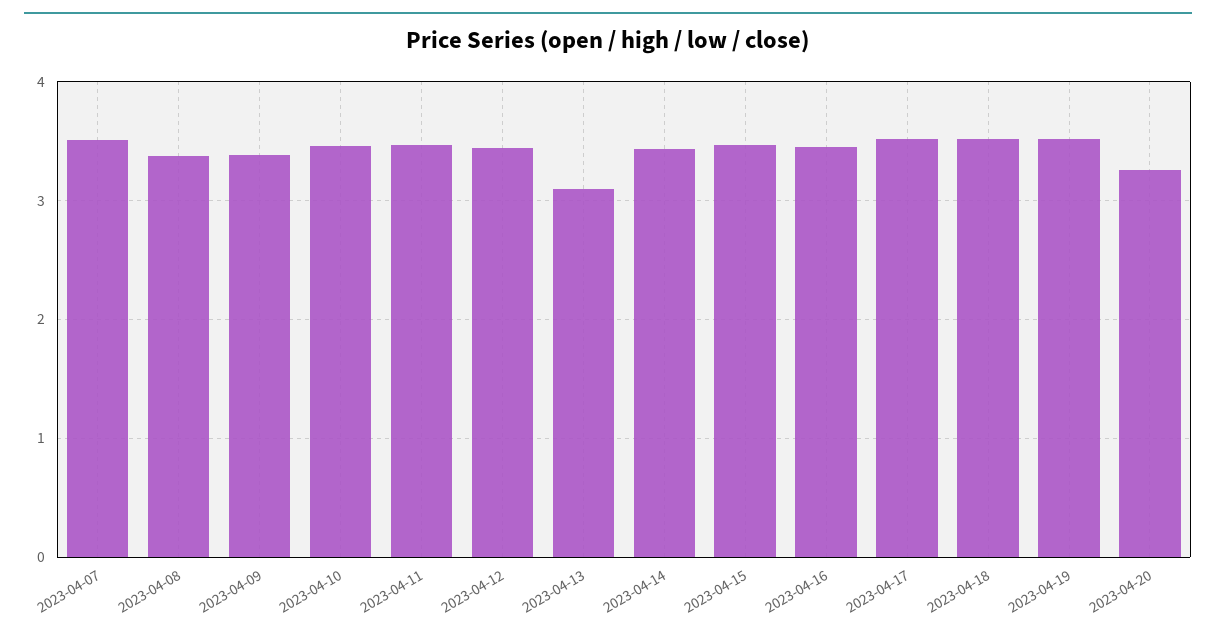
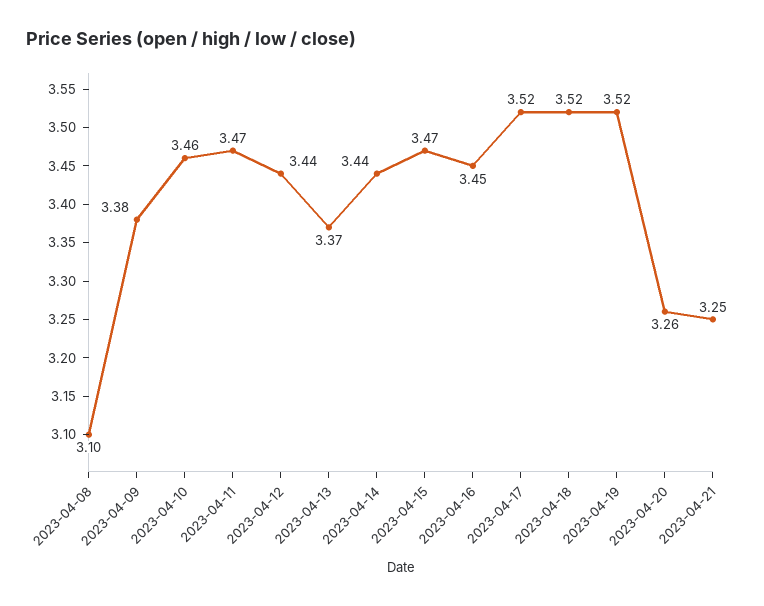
2023-04-07: 3.5 -> none
2023-04-08: 3.4 -> 3.1
2023-04-13: 3.1 -> 3.37
2023-04-21: none -> 3.25

